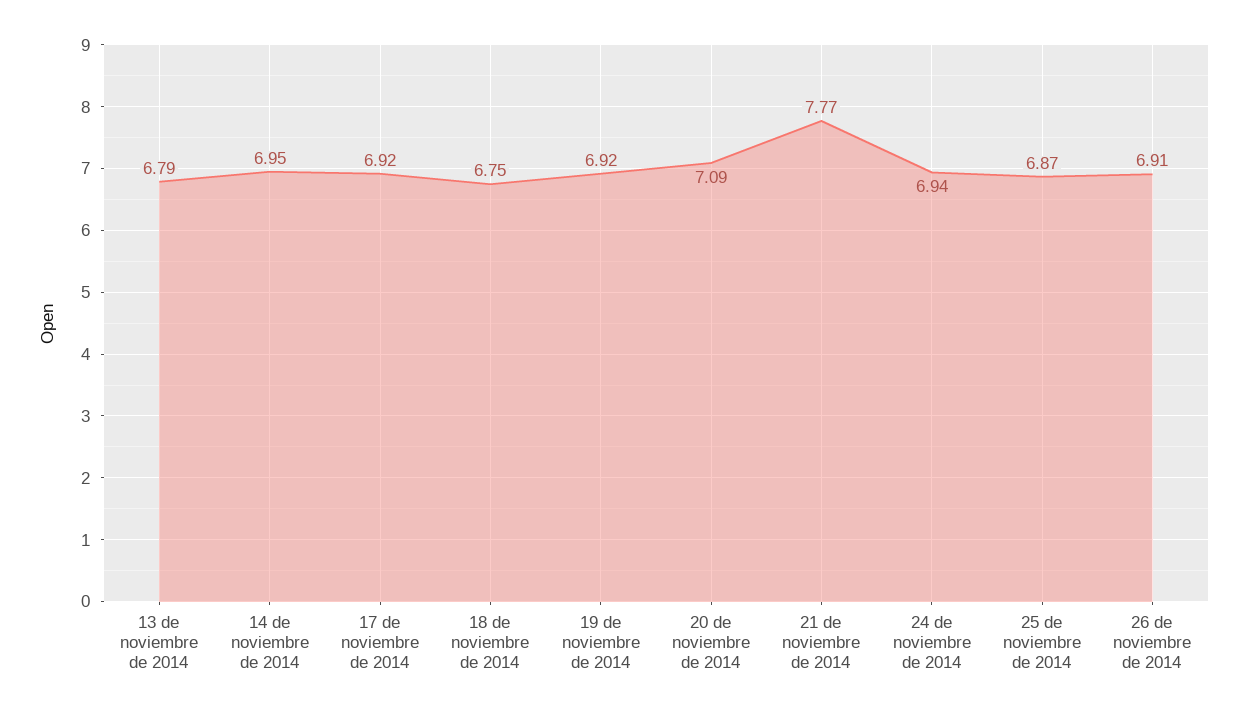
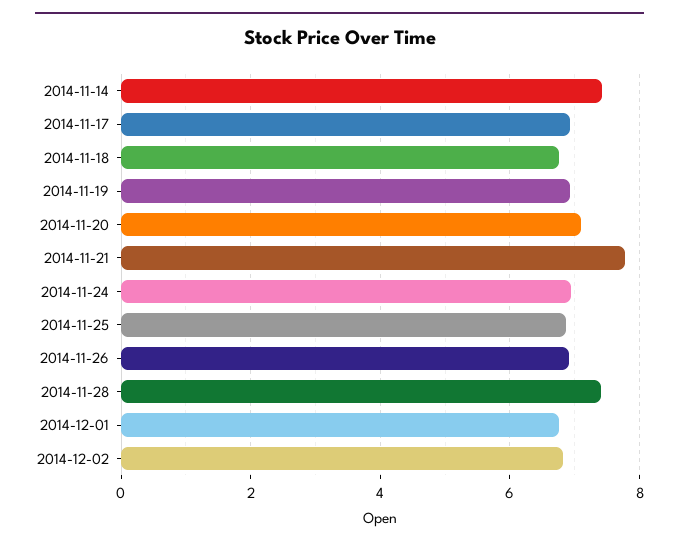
13 de noviembre de 2014: 6.79 -> none
14 de noviembre de 2014: 6.95 -> 7.4
2014-11-28: none -> 7.4
2014-12-01: none -> 6.8
2014-12-02: none -> 6.8

